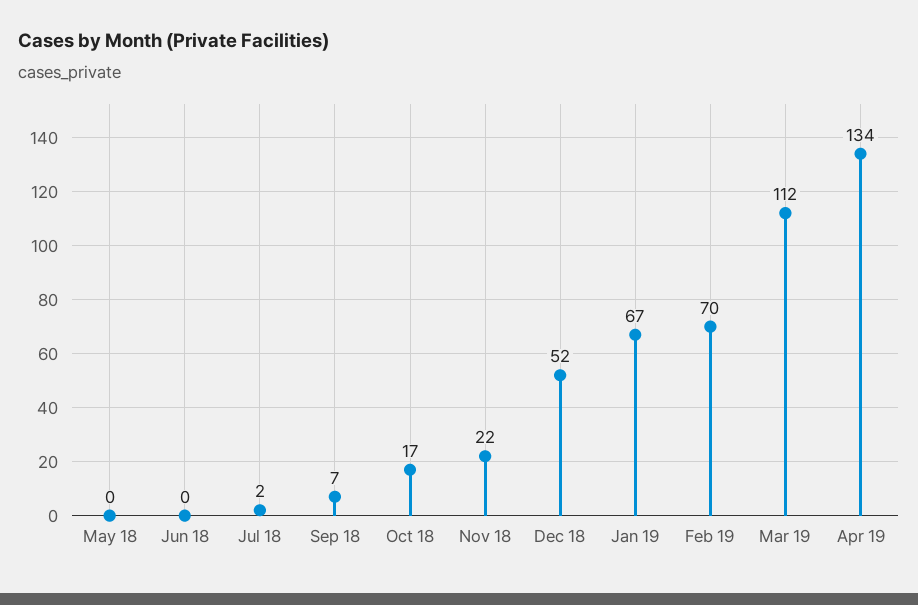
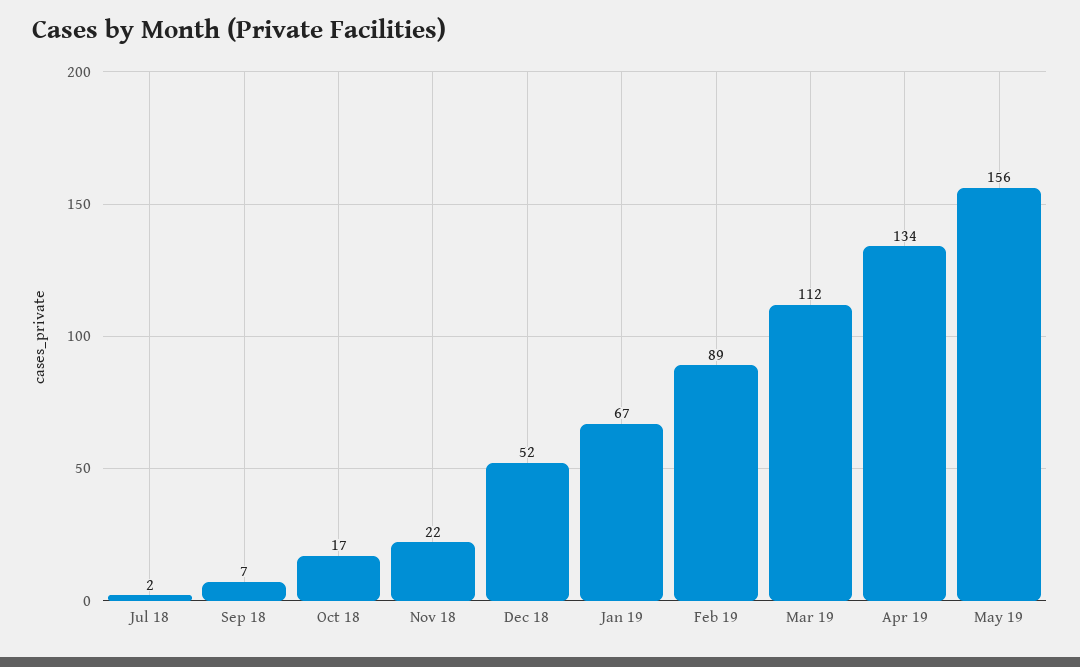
May 18: 0 -> none
Jun 18: 0 -> none
Feb 19: 70 -> 89
May 19: none -> 156

